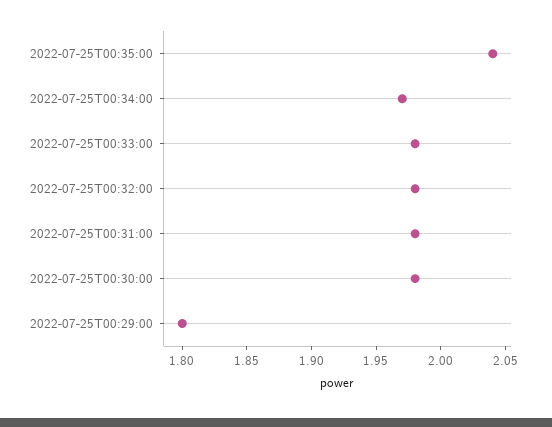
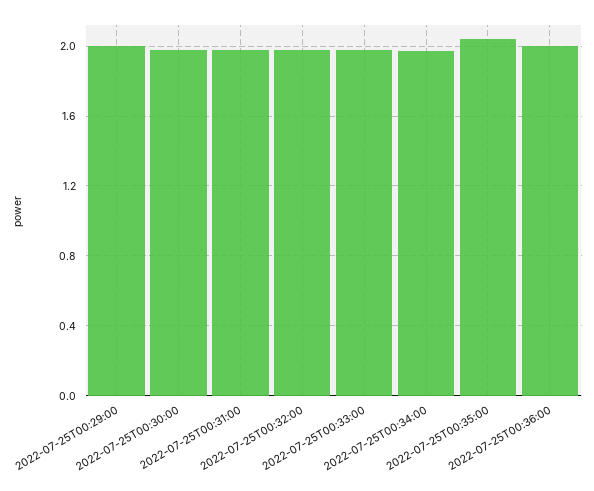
2022-07-25T00:29:00: 1.8 -> 2
2022-07-25T00:36:00: none -> 2

